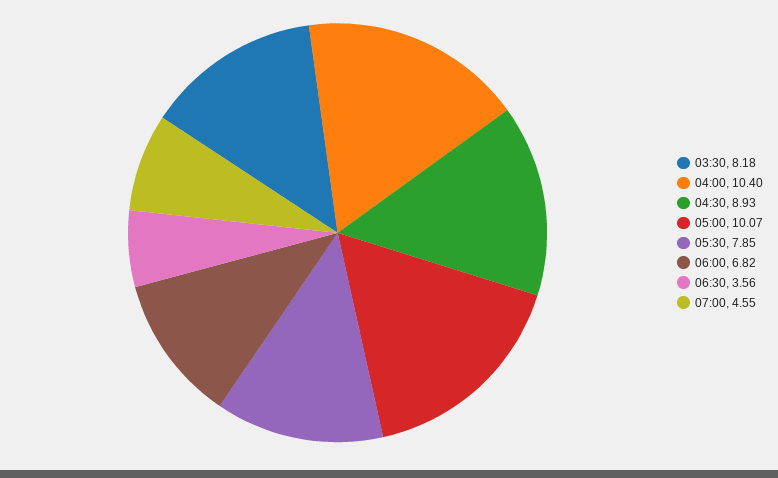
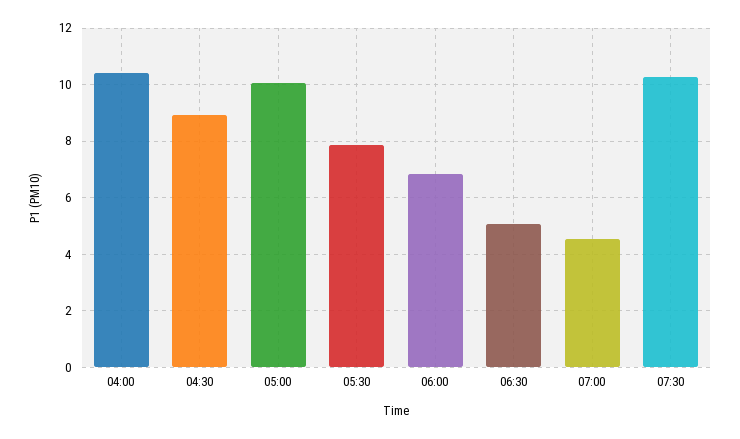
03:30: 8.18 -> none
06:30: 3.56 -> 5
07:30: none -> 10.25

